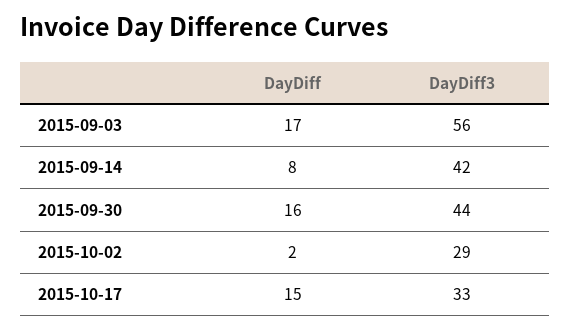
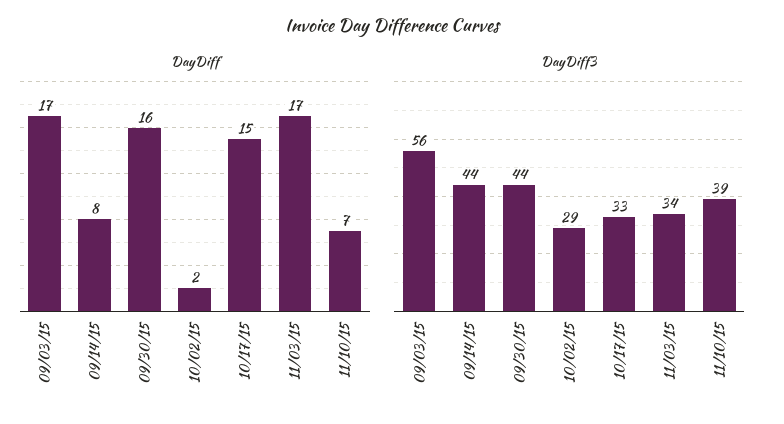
DayDiff3, 2015-09-14: 42 -> 44
DayDiff, 11/03/15: none -> 17
DayDiff, 11/10/15: none -> 7
DayDiff3, 11/03/15: none -> 34
DayDiff3, 11/10/15: none -> 39

